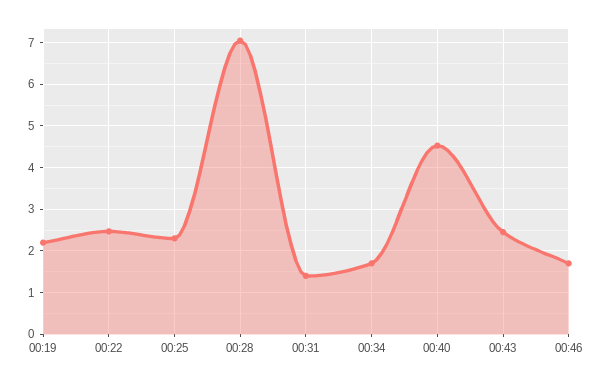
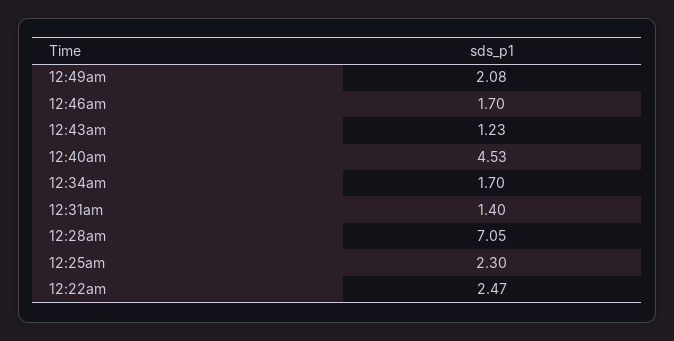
00:19: 2.2 -> none
00:43: 2.4 -> 1.23
12:49am: none -> 2.08

